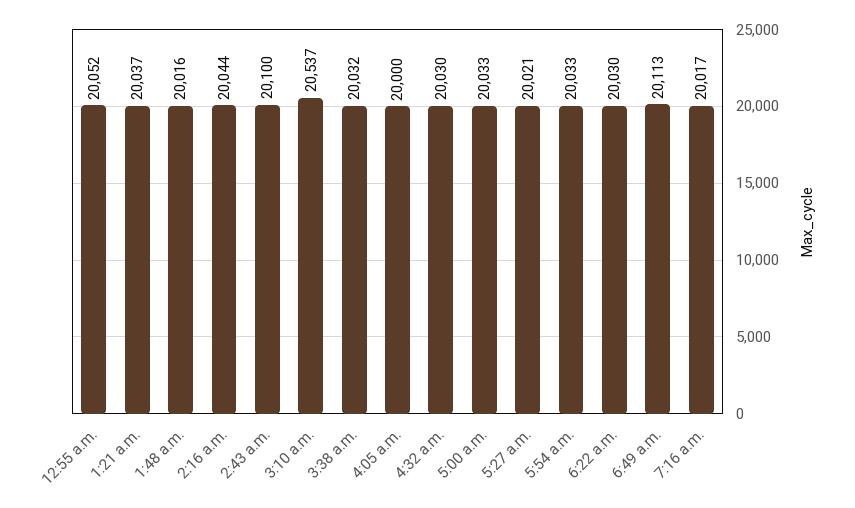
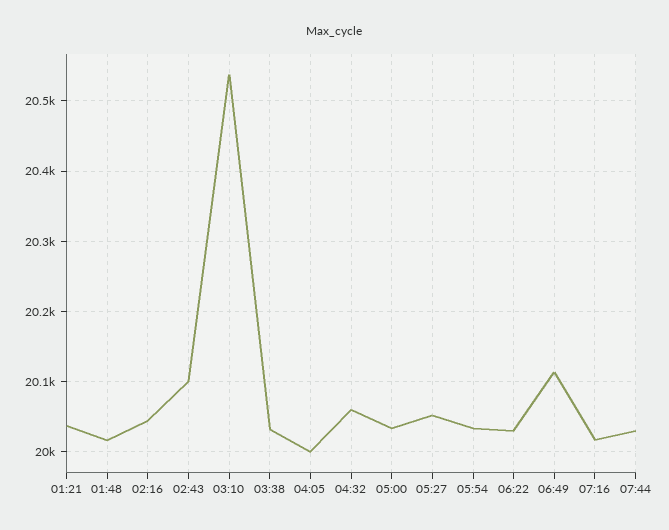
12:55 a.m.: 20052 -> none
4:32 a.m.: 20030 -> 20060
5:27 a.m.: 20021 -> 20050
07:44: none -> 20030

